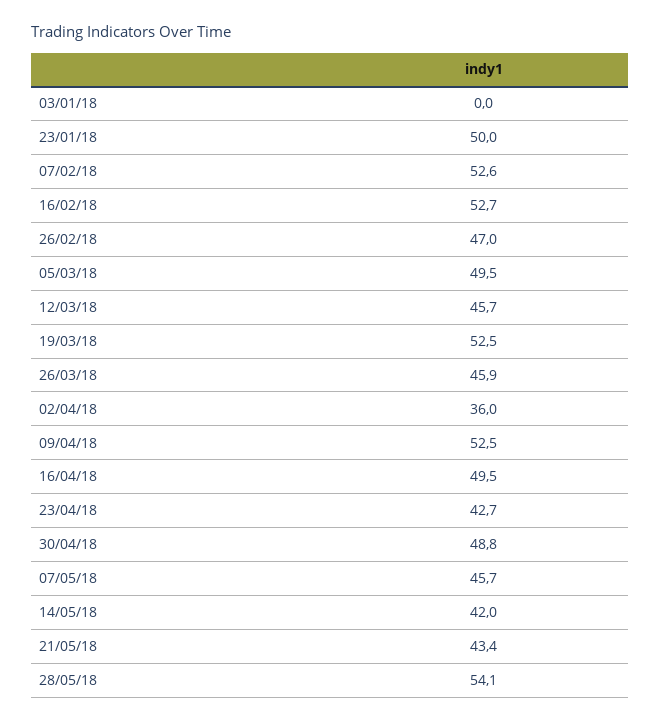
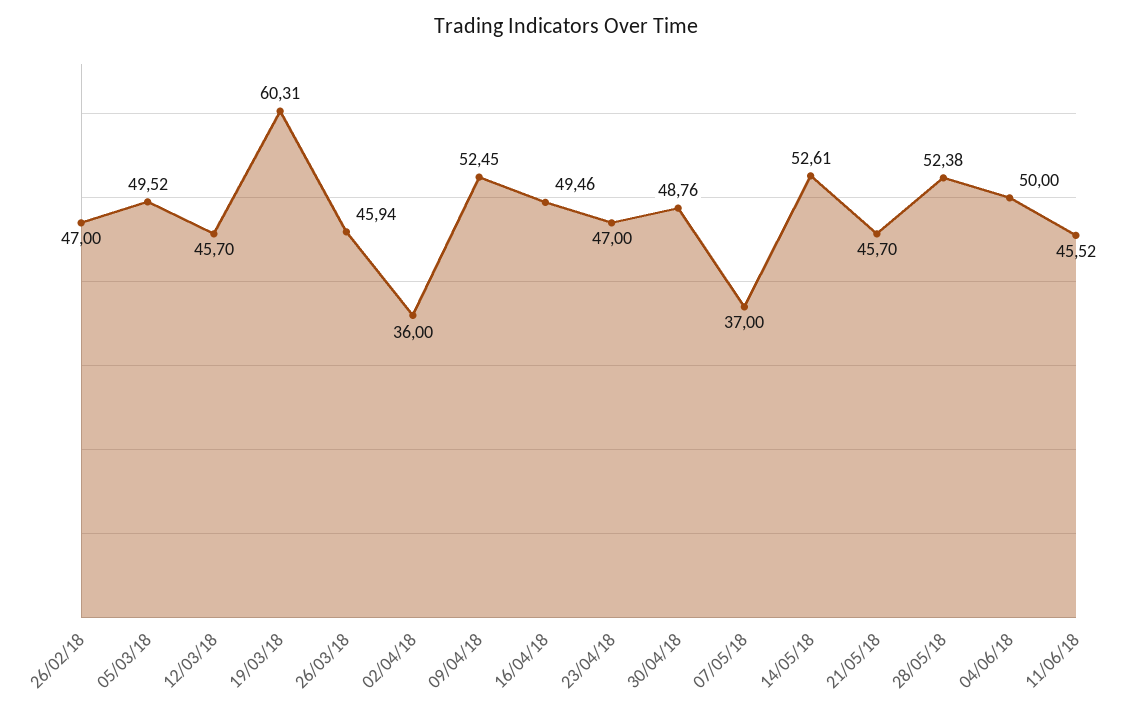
03/01/18: 0 -> none
23/01/18: 50 -> none
07/02/18: 52.6 -> none
16/02/18: 52.7 -> none
19/03/18: 52.5 -> 60.31
23/04/18: 42.7 -> 47
07/05/18: 45.7 -> 37
14/05/18: 42 -> 52.61
21/05/18: 43.4 -> 45.7
28/05/18: 54.1 -> 52.38
04/06/18: none -> 50
11/06/18: none -> 45.52

